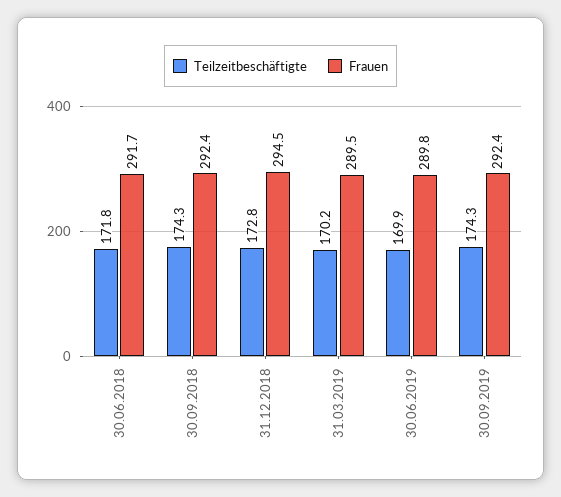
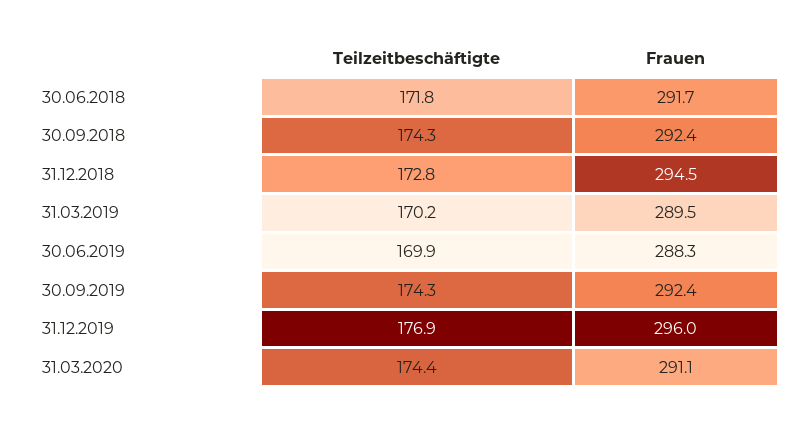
Frauen, 30.06.2019: 289.8 -> 288.3
Teilzeitbeschäftigte, 31.12.2019: none -> 176.9
Frauen, 31.12.2019: none -> 296
Teilzeitbeschäftigte, 31.03.2020: none -> 174.4
Frauen, 31.03.2020: none -> 291.1

